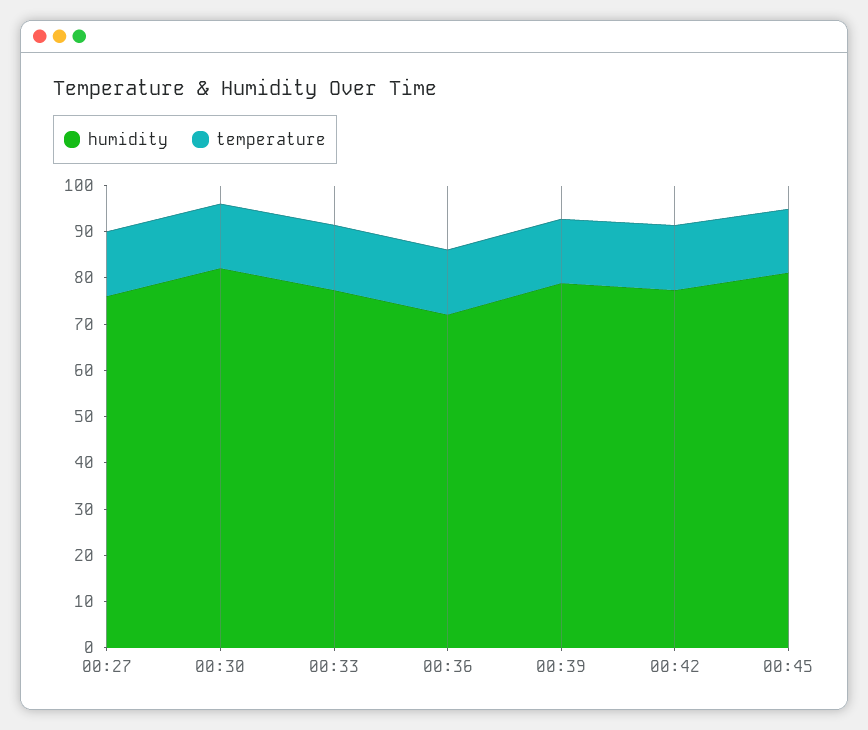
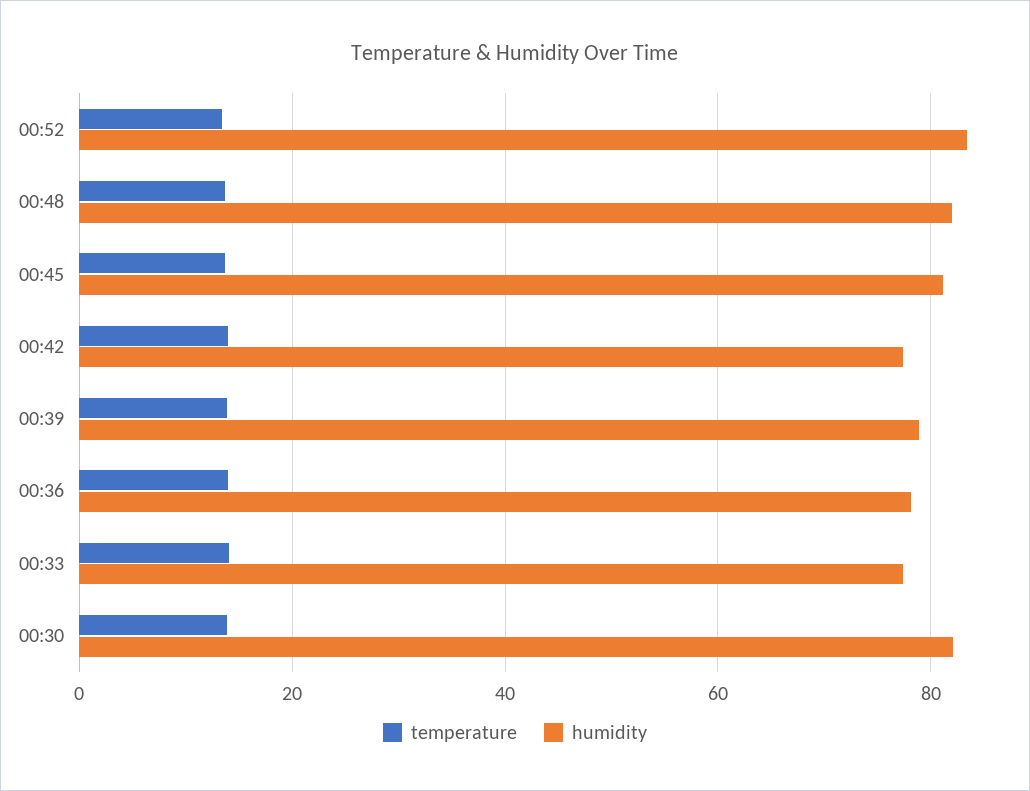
humidity, 00:27: 76 -> none
temperature, 00:27: 14 -> none
humidity, 00:36: 72 -> 78
temperature, 00:52: none -> 14
humidity, 00:52: none -> 84
temperature, 00:48: none -> 14
humidity, 00:48: none -> 82

